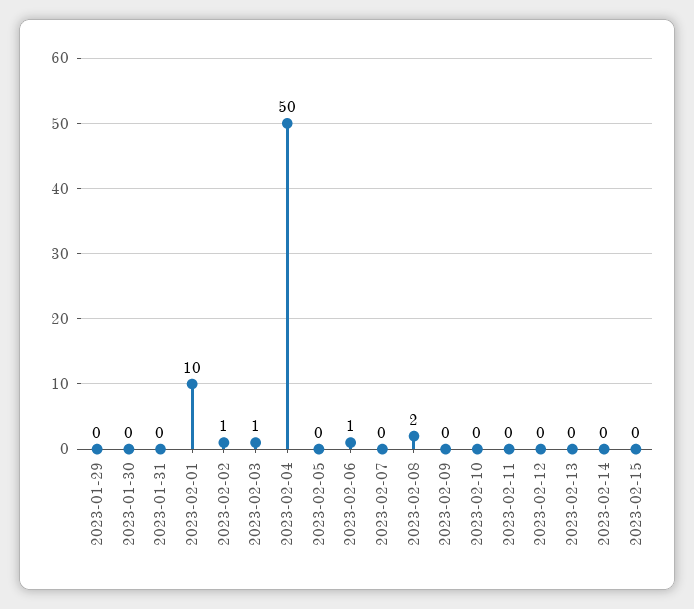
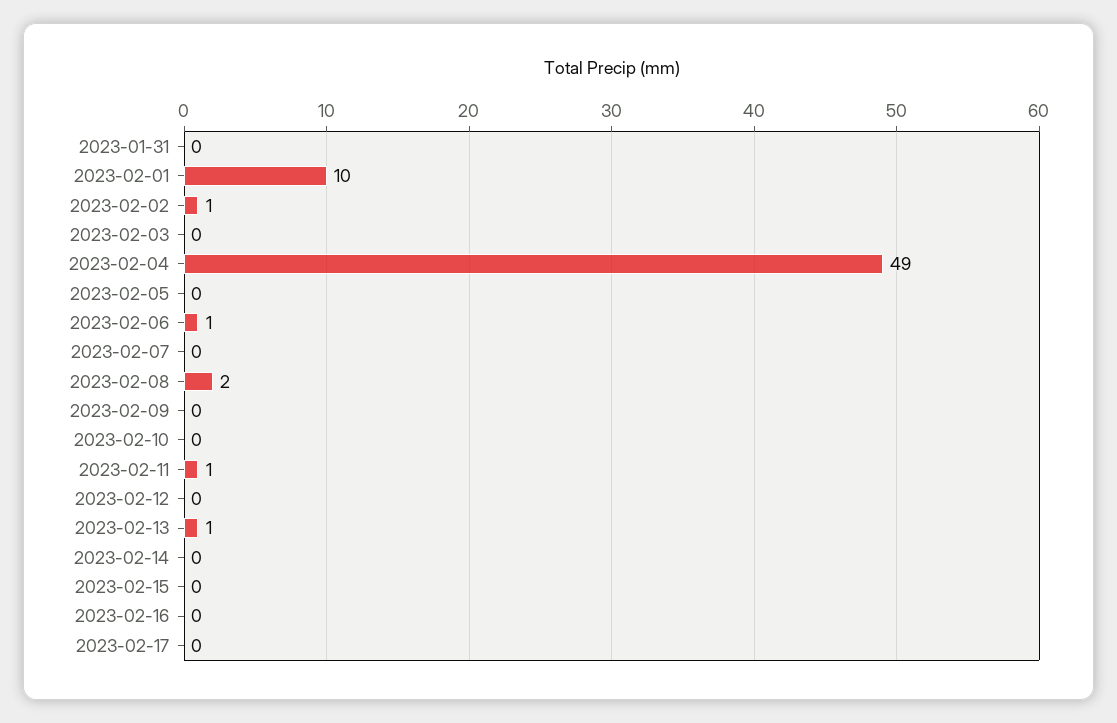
2023-01-29: 0 -> none
2023-01-30: 0 -> none
2023-02-03: 1 -> 0
2023-02-04: 50 -> 49
2023-02-11: 0 -> 1
2023-02-13: 0 -> 1
2023-02-16: none -> 0
2023-02-17: none -> 0

